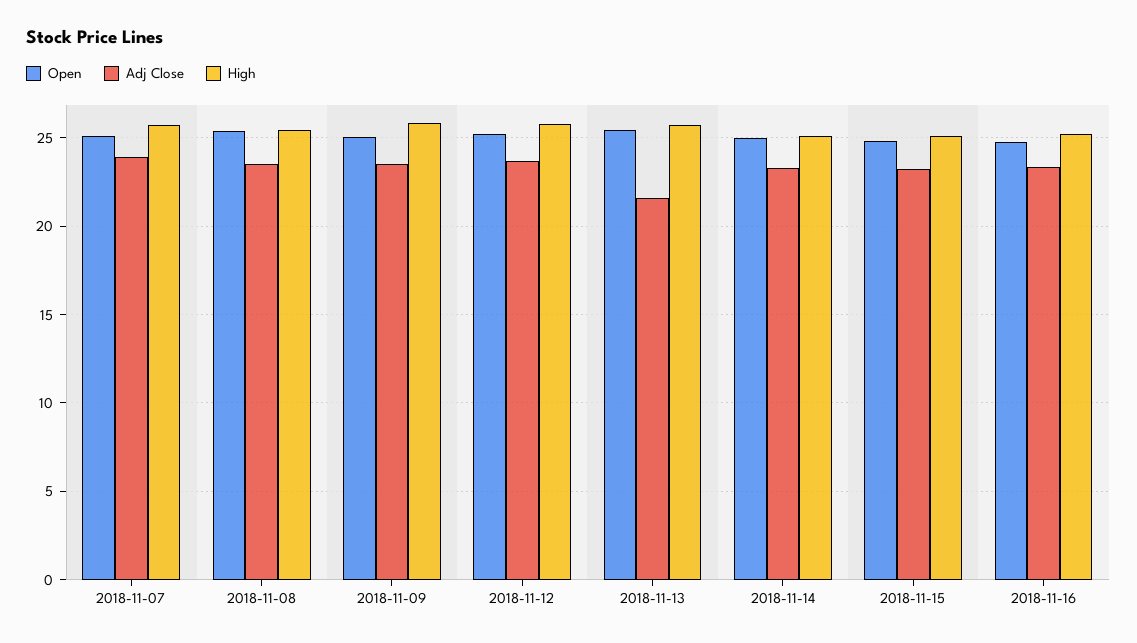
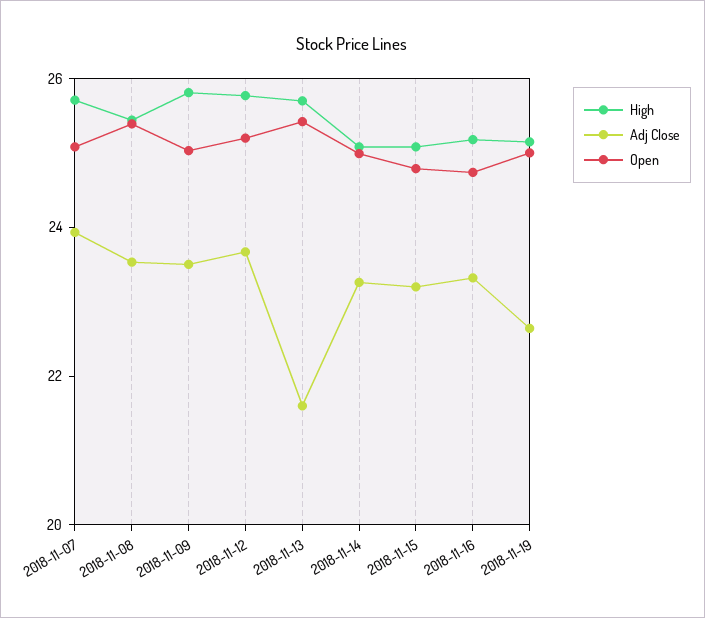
High, 2018-11-19: none -> 25
Adj Close, 2018-11-19: none -> 22.5
Open, 2018-11-19: none -> 25

